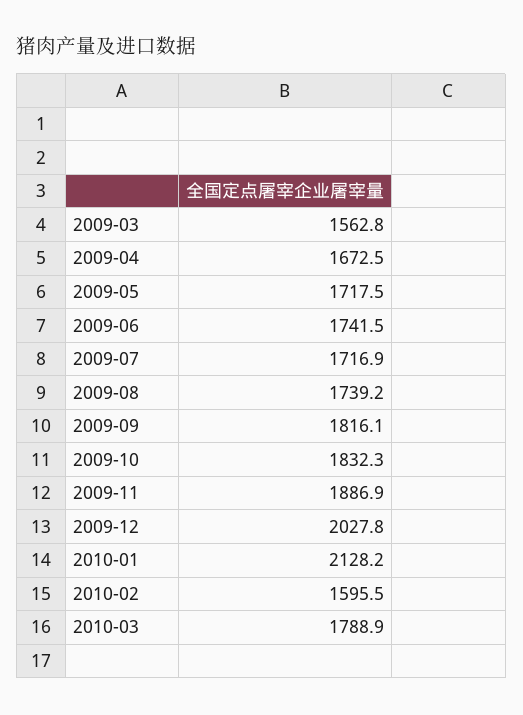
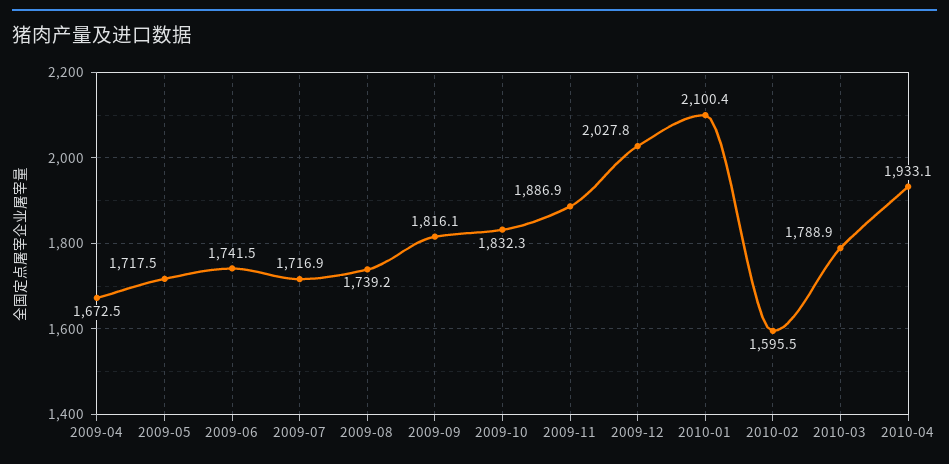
2009-03: 1562.8 -> none
2010-01: 2128.2 -> 2100.4
2010-04: none -> 1933.1

